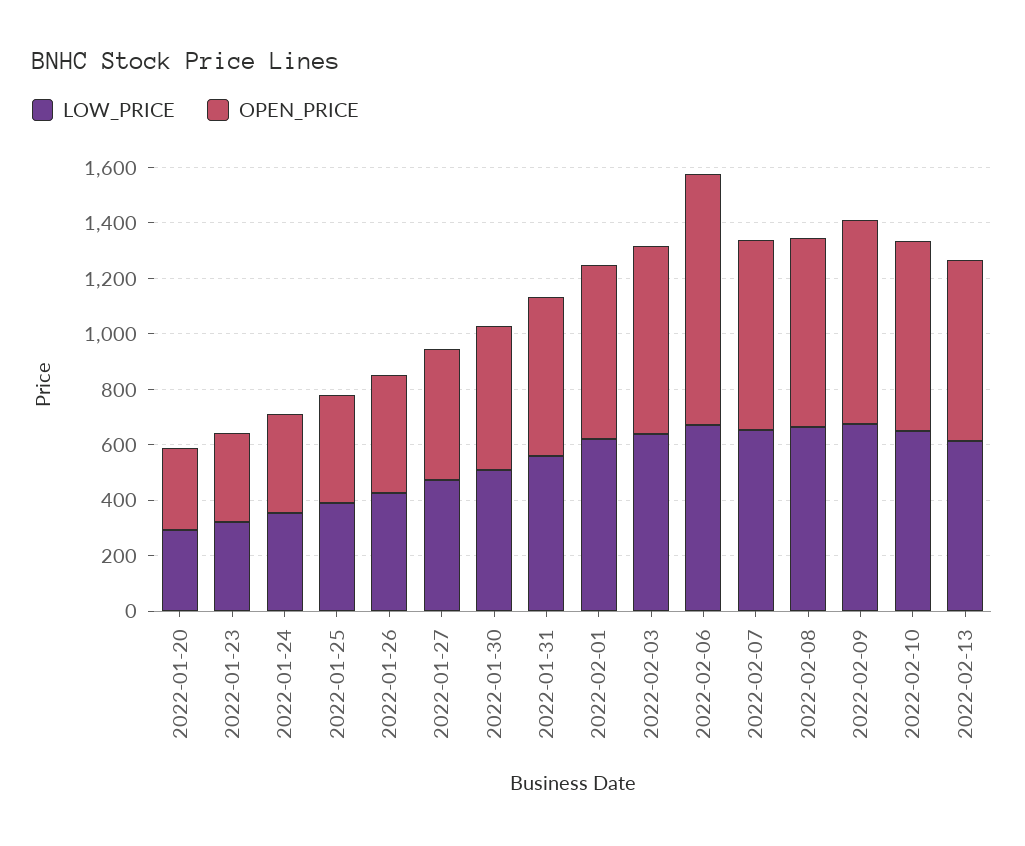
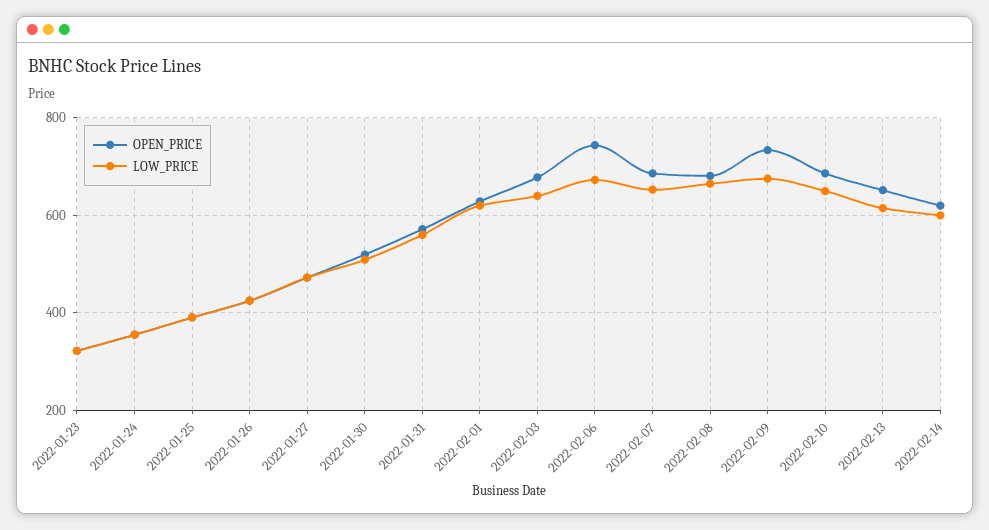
LOW_PRICE, 2022-01-20: 300 -> none
OPEN_PRICE, 2022-01-20: 300 -> none
OPEN_PRICE, 2022-02-06: 900 -> 740
OPEN_PRICE, 2022-02-14: none -> 620
LOW_PRICE, 2022-02-14: none -> 600

